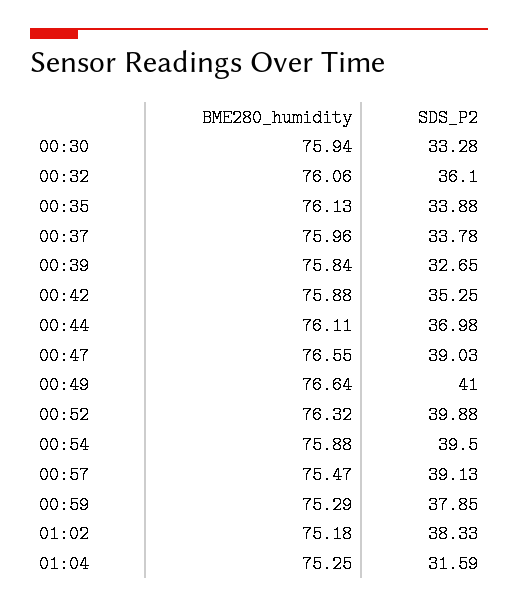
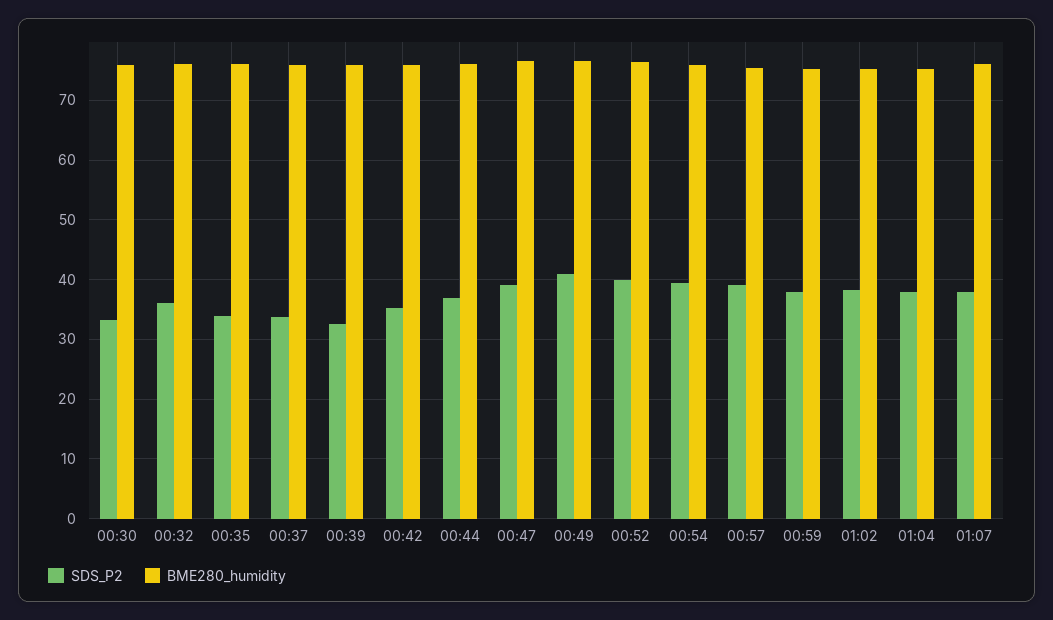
SDS_P2, 01:04: 31.59 -> 38
SDS_P2, 01:07: none -> 38
BME280_humidity, 01:07: none -> 76

